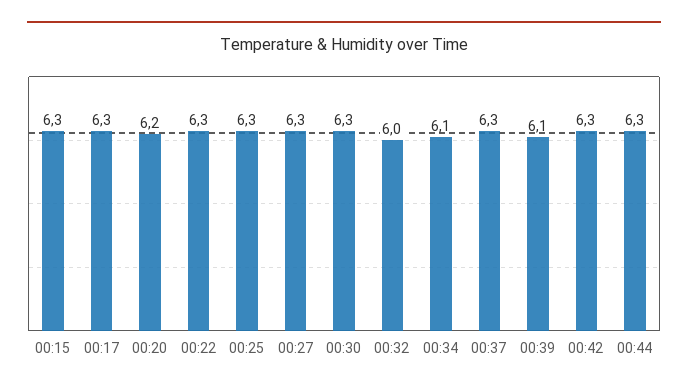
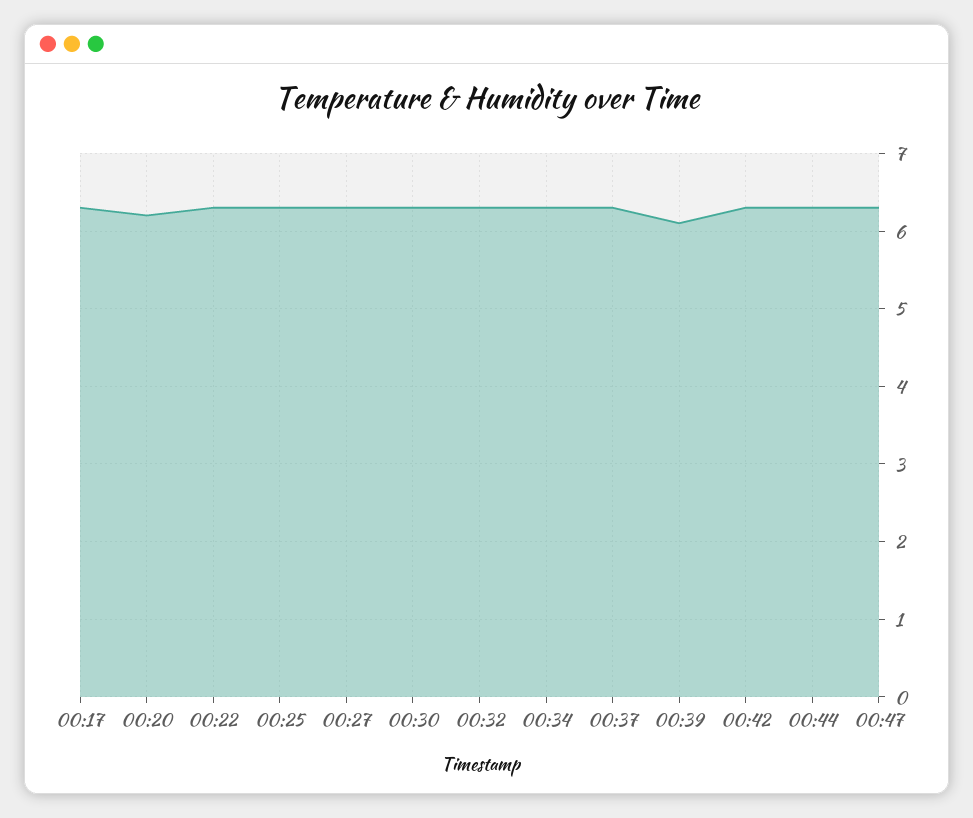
00:15: 6.3 -> none
00:32: 6 -> 6.3
00:34: 6.1 -> 6.3
00:47: none -> 6.3

